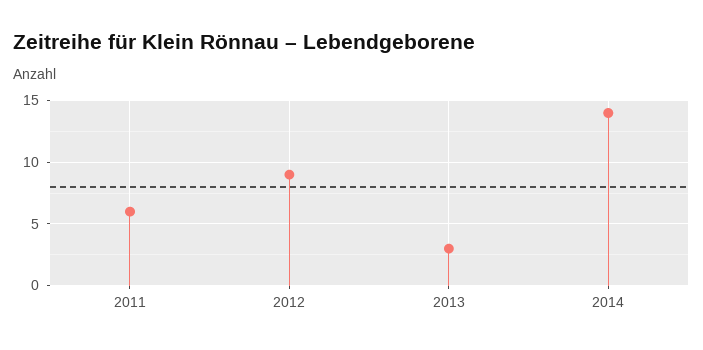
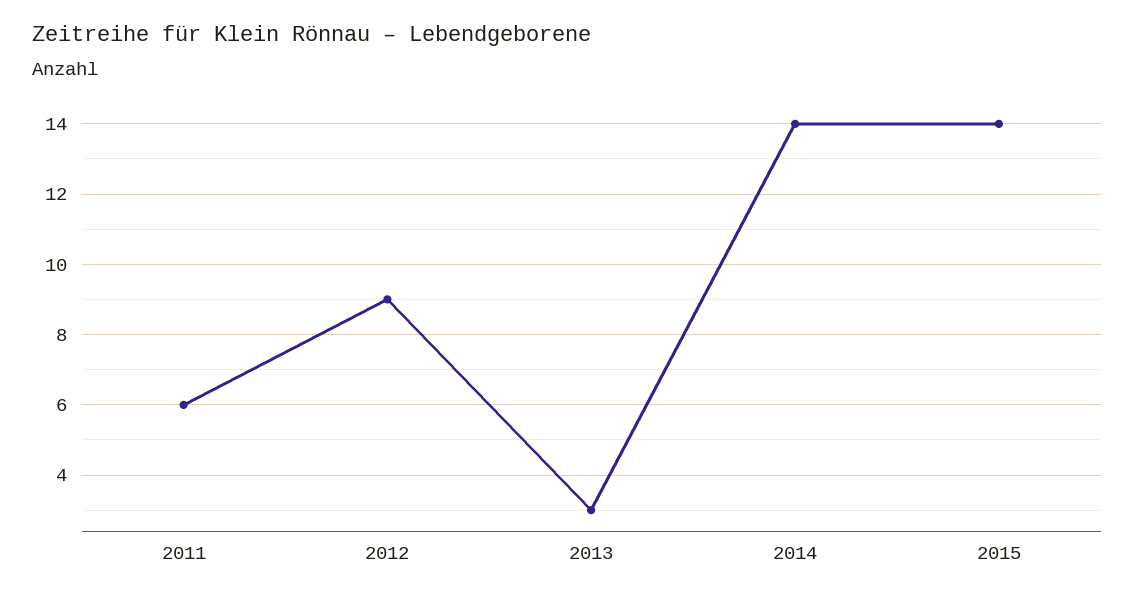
2015: none -> 14

